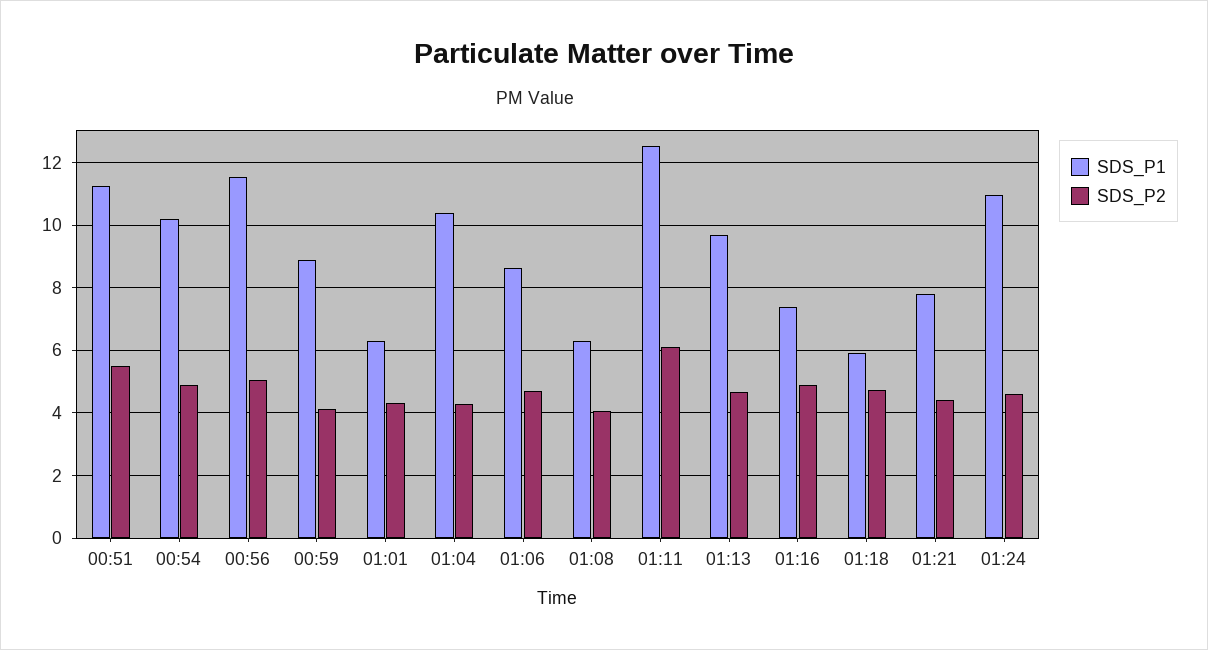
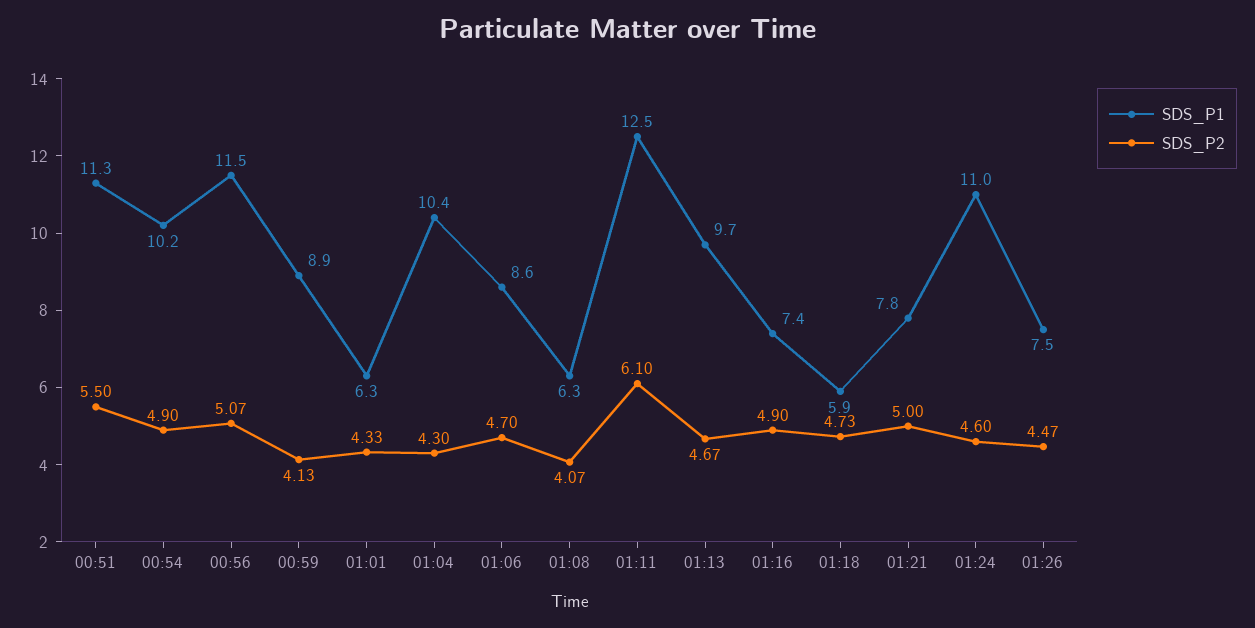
SDS_P2, 01:21: 4.4 -> 5
SDS_P1, 01:26: none -> 7.5
SDS_P2, 01:26: none -> 4.47

